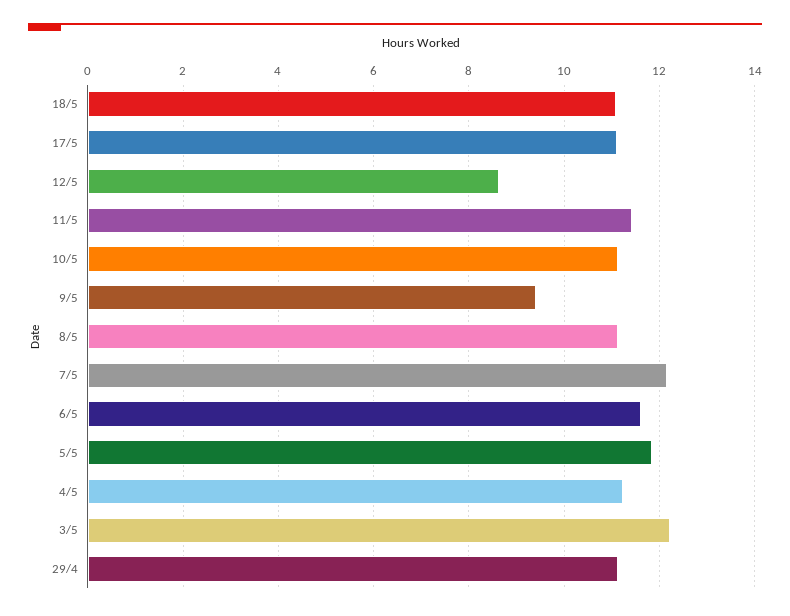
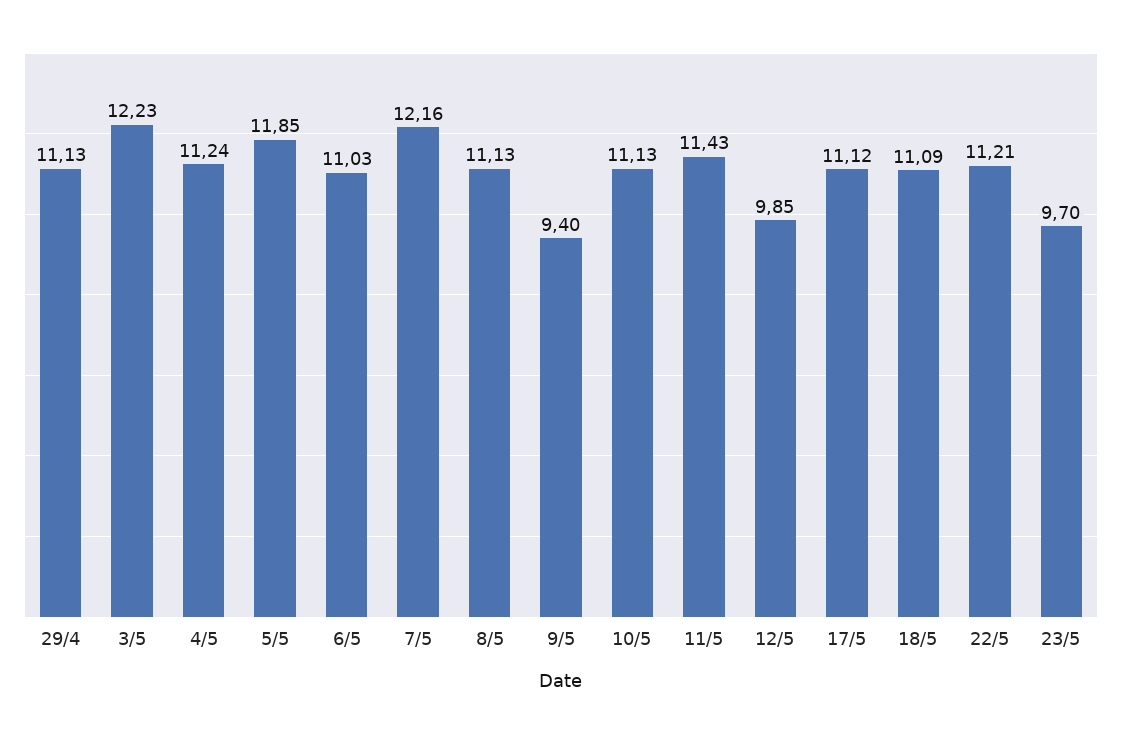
12/5: 8.6 -> 9.85
6/5: 11.6 -> 11.03
22/5: none -> 11.21
23/5: none -> 9.7

